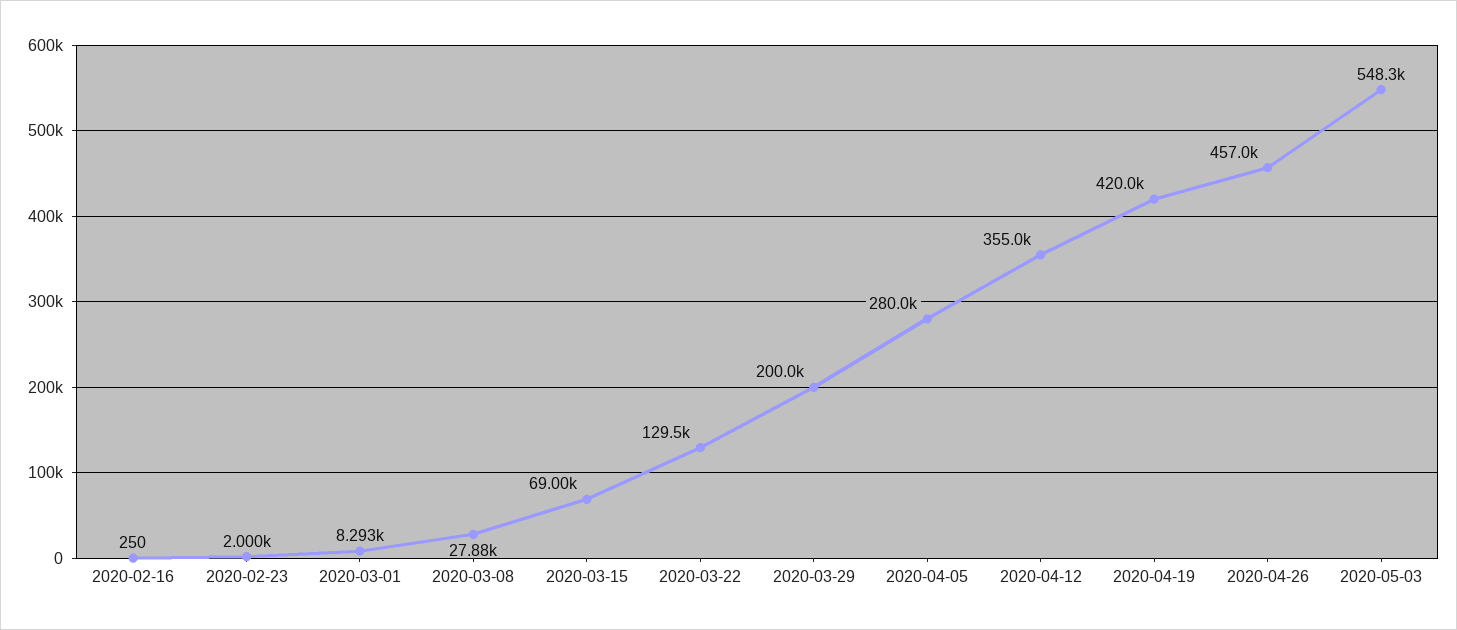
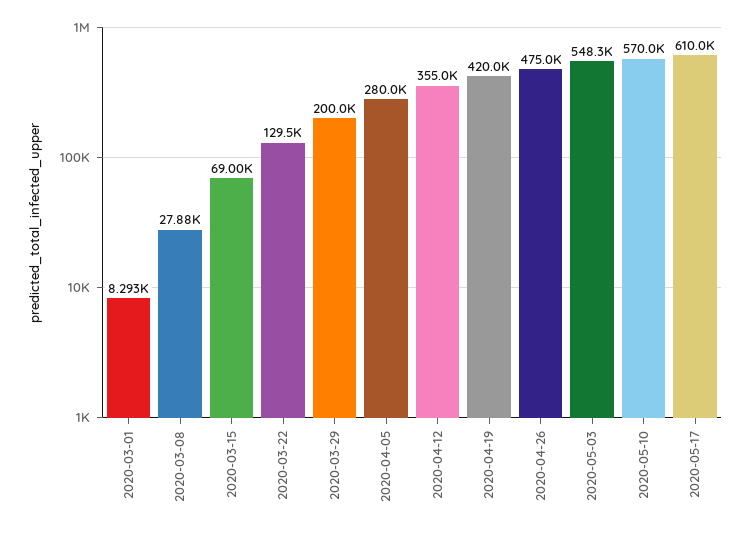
2020-02-16: 250 -> none
2020-02-23: 2000 -> none
2020-04-26: 457000 -> 475000
2020-05-10: none -> 570000
2020-05-17: none -> 610000

